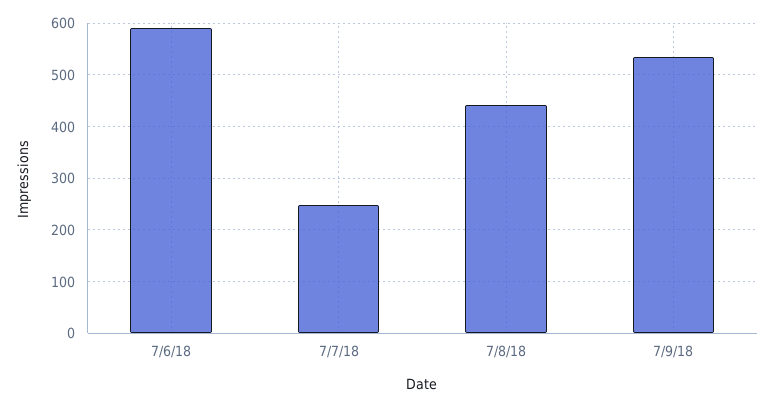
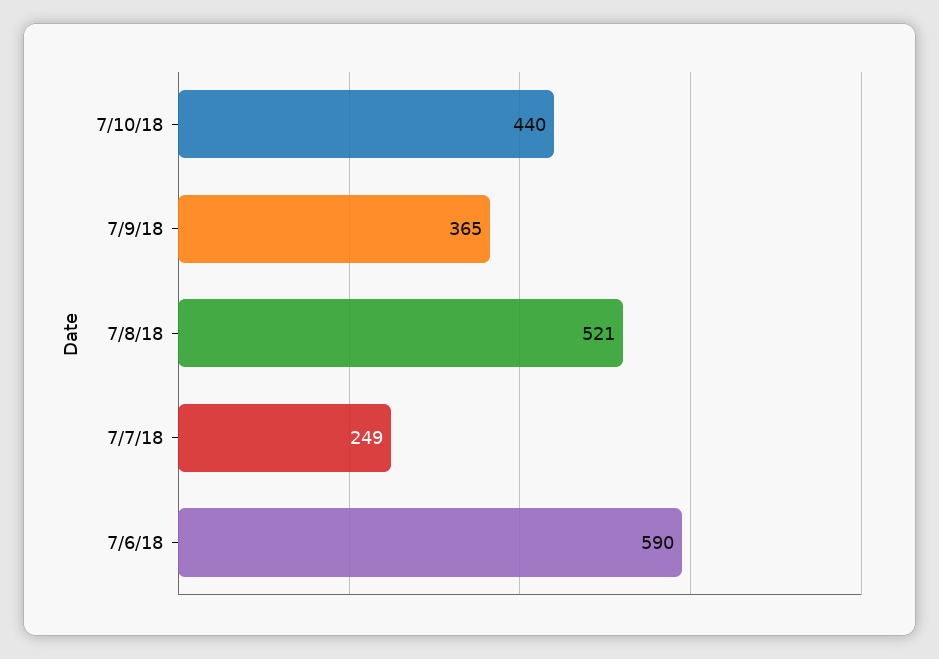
7/8/18: 440 -> 521
7/9/18: 540 -> 365
7/10/18: none -> 440

